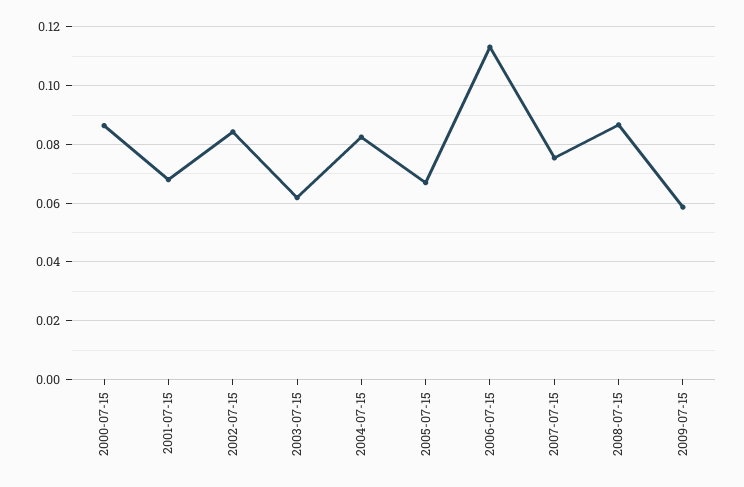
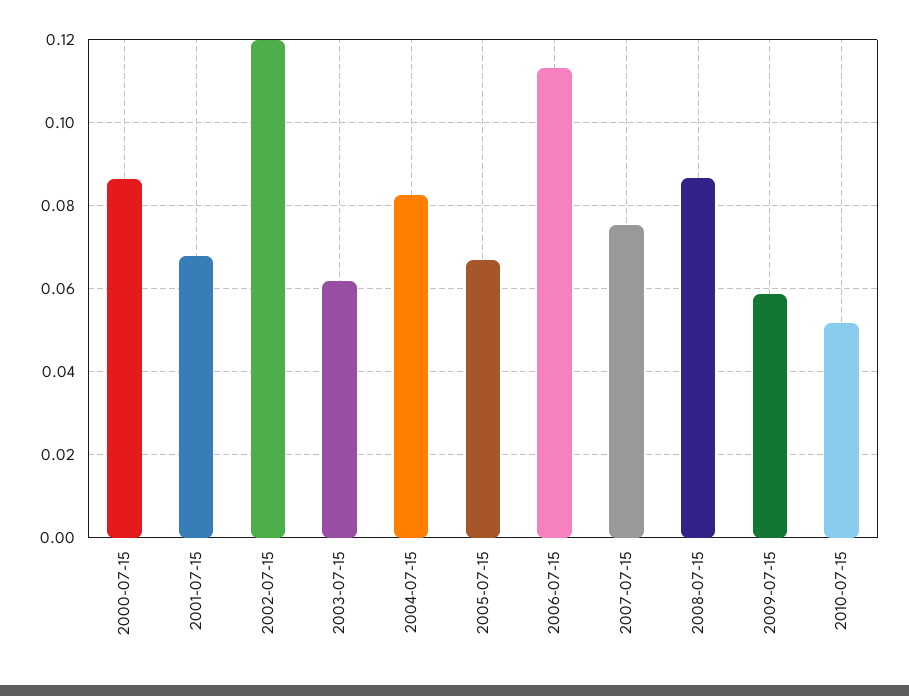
2002-07-15: 0.085 -> 0.12
2010-07-15: none -> 0.052

